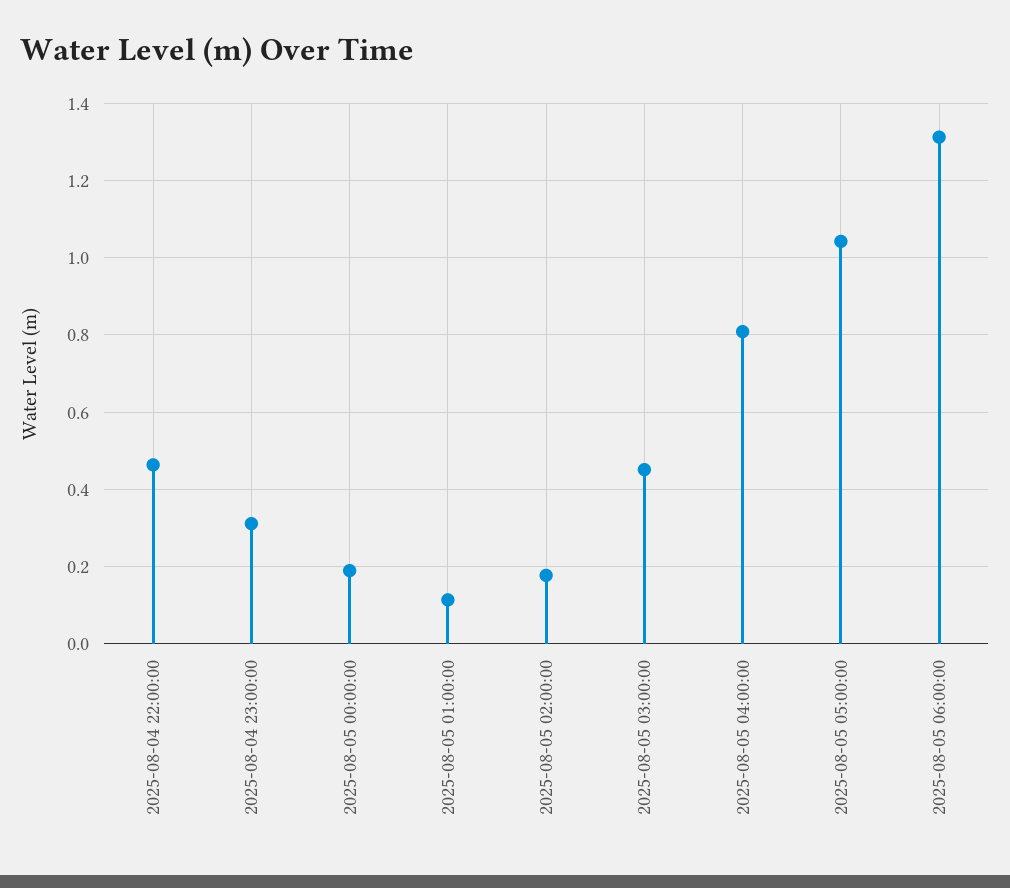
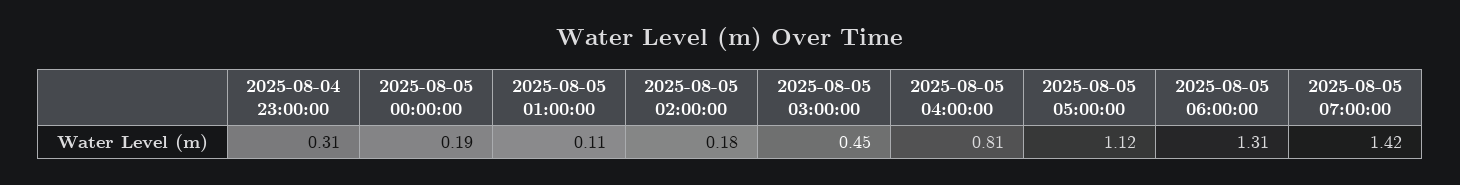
2025-08-04 22:00:00: 0.46 -> none
2025-08-05 05:00:00: 1.04 -> 1.12
2025-08-05 07:00:00: none -> 1.42

